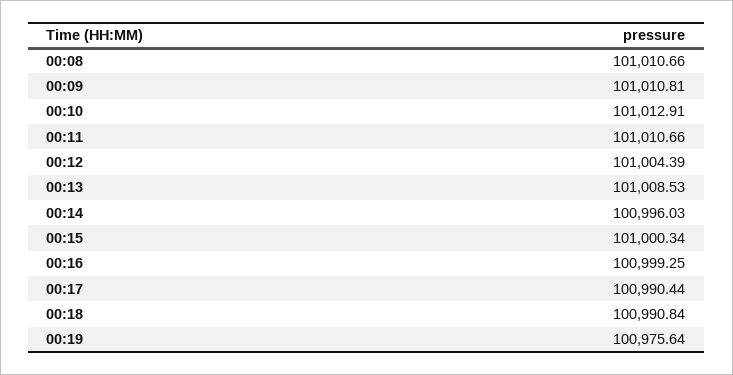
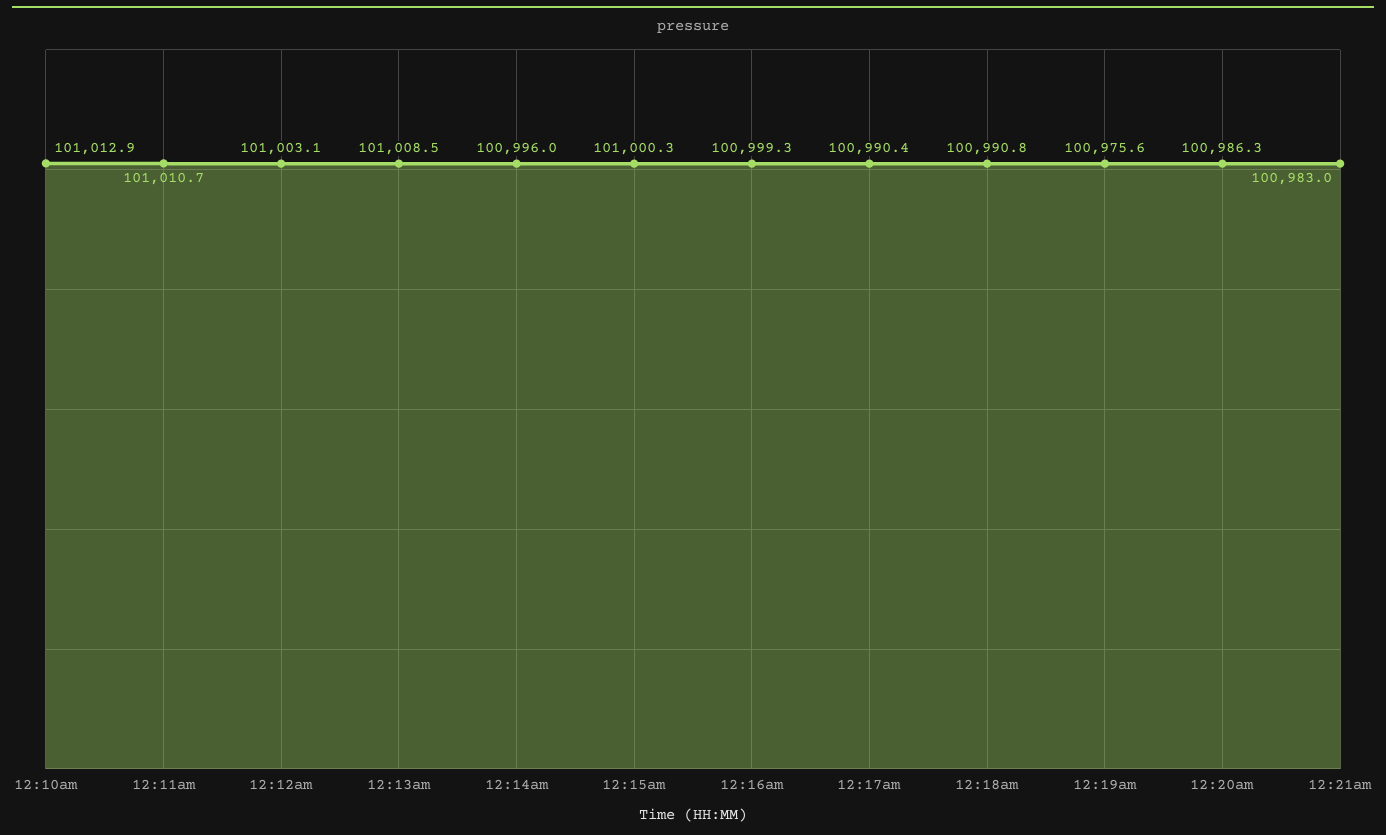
00:08: 101010.66 -> none
00:09: 101010.81 -> none
00:12: 101004.39 -> 101003.1
12:20am: none -> 100986.3
12:21am: none -> 100983

